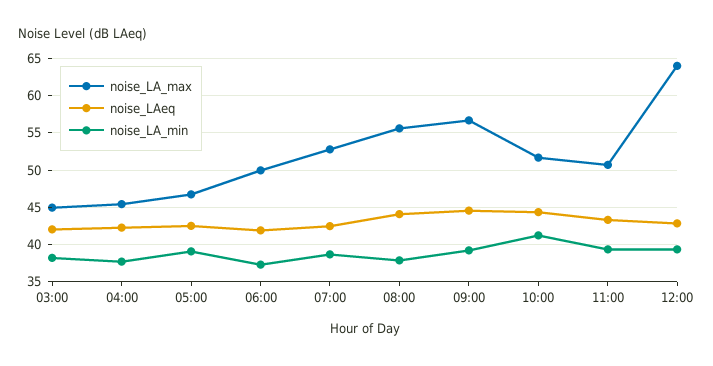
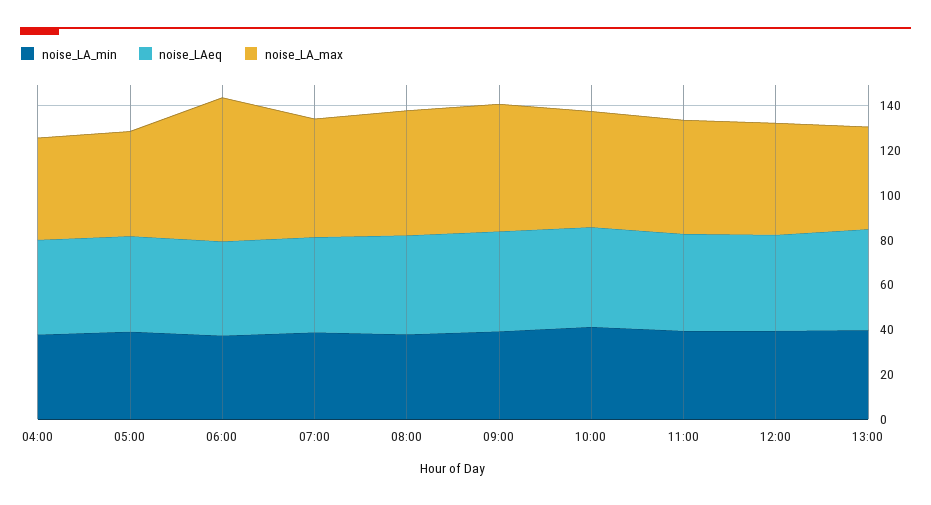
noise_LA_max, 03:00: 45 -> none
noise_LAeq, 03:00: 42 -> none
noise_LA_min, 03:00: 38 -> none
noise_LA_max, 06:00: 50 -> 65
noise_LA_max, 12:00: 64 -> 50
noise_LA_min, 13:00: none -> 40
noise_LAeq, 13:00: none -> 45
noise_LA_max, 13:00: none -> 45

